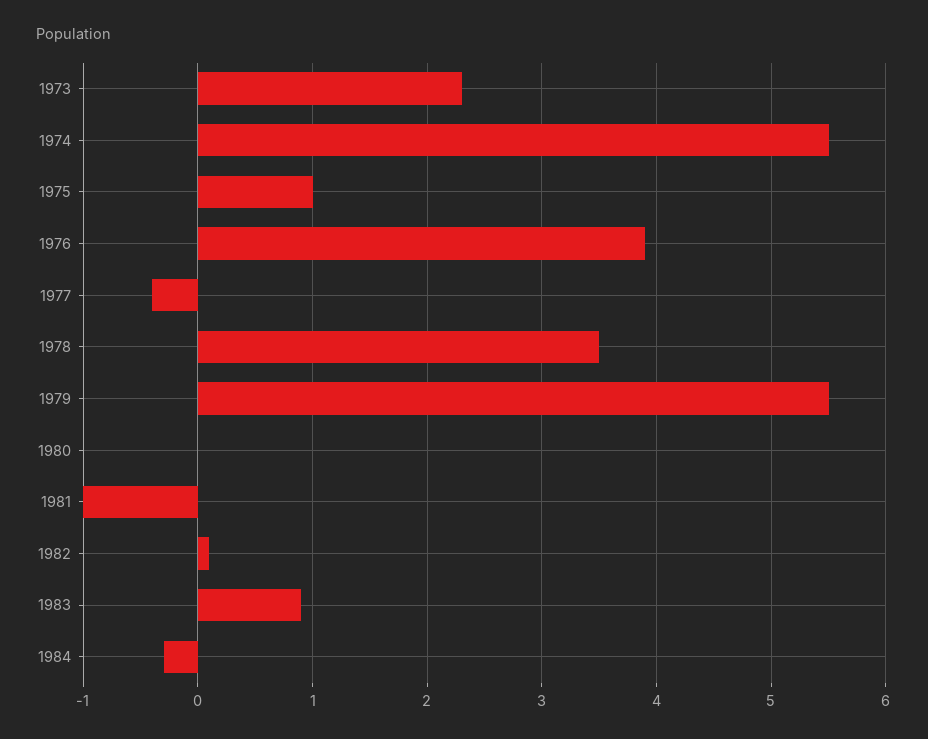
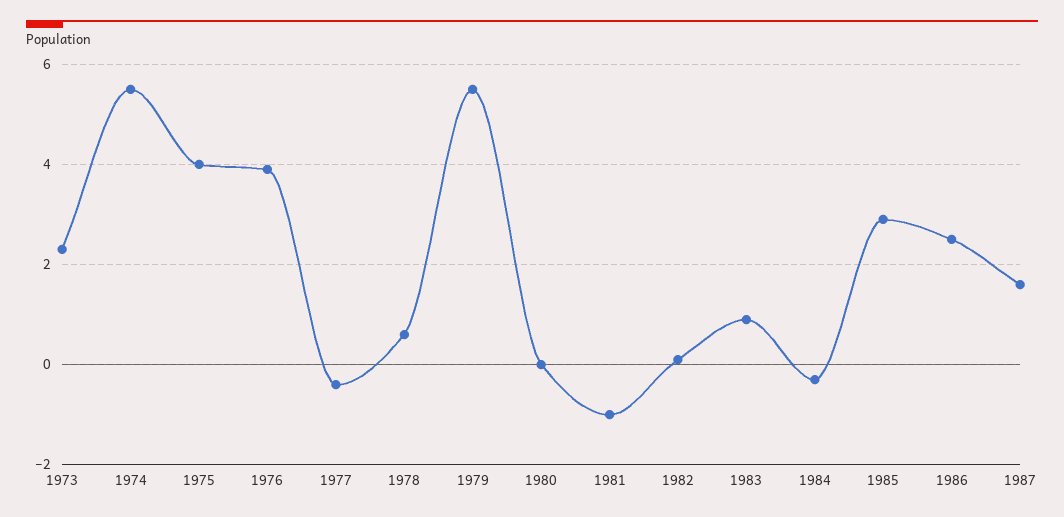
1975: 1 -> 4
1978: 3.5 -> 0.5
1985: none -> 3
1986: none -> 2.5
1987: none -> 1.5

